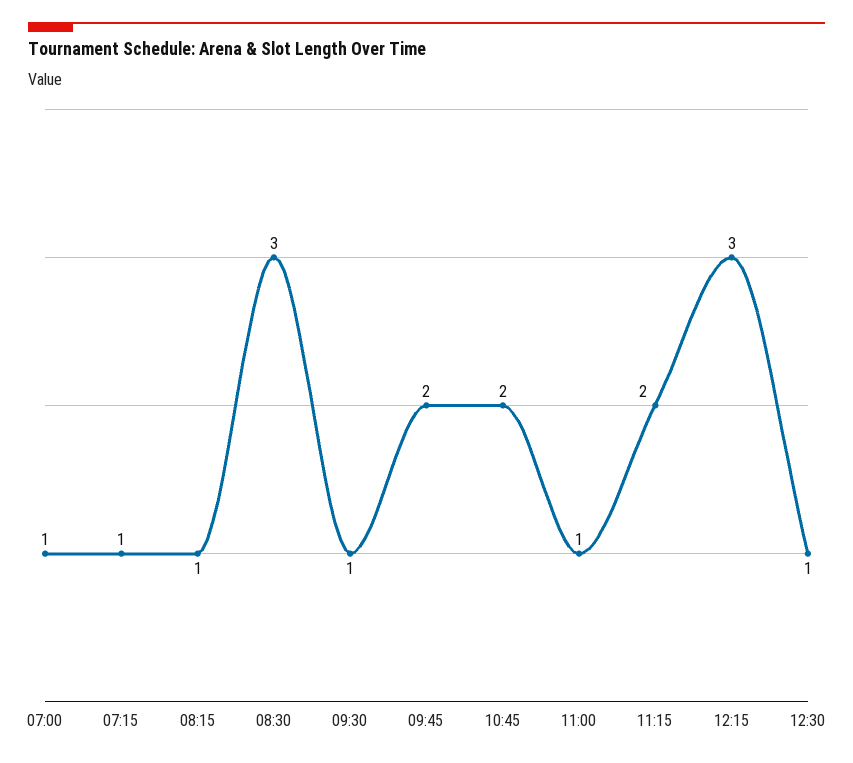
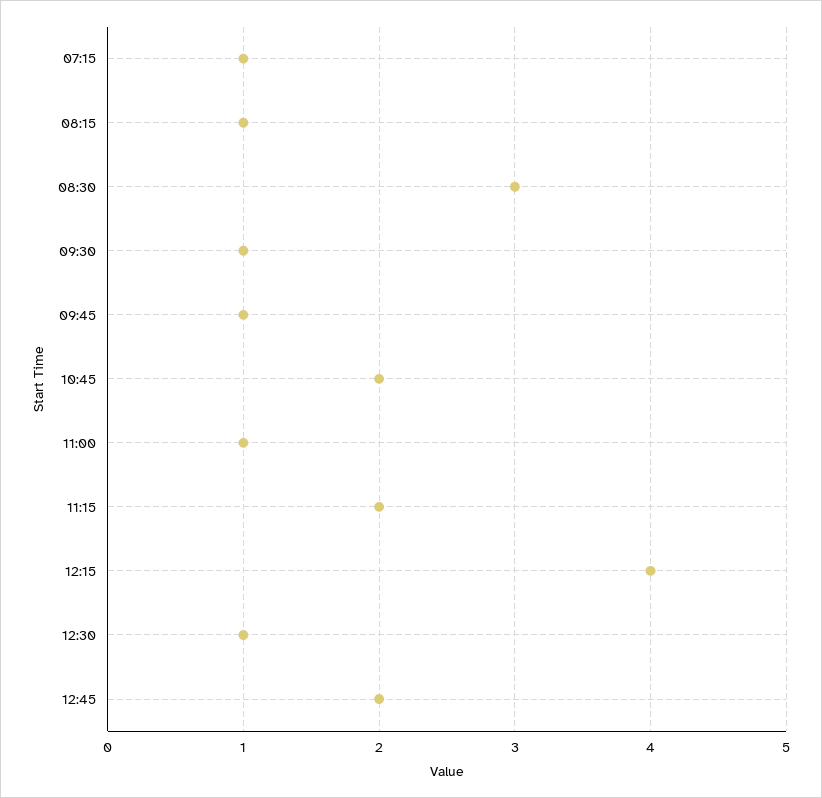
07:00: 1 -> none
09:45: 2 -> 1
12:15: 3 -> 4
12:45: none -> 2

